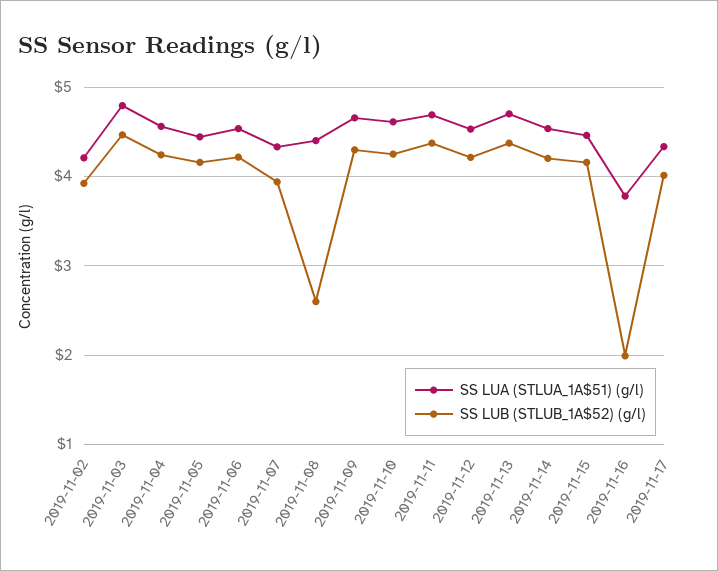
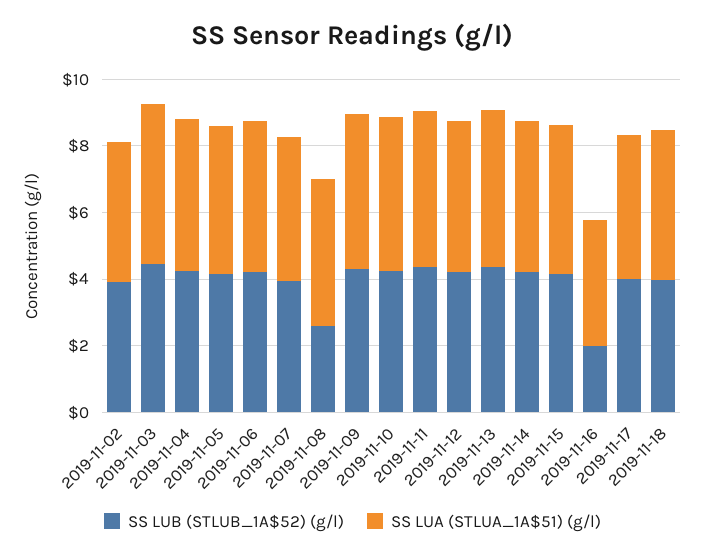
SS LUB (STLUB_1A$52) (g/l), 2019-11-18: none -> 4
SS LUA (STLUA_1A$51) (g/l), 2019-11-18: none -> 4.5

